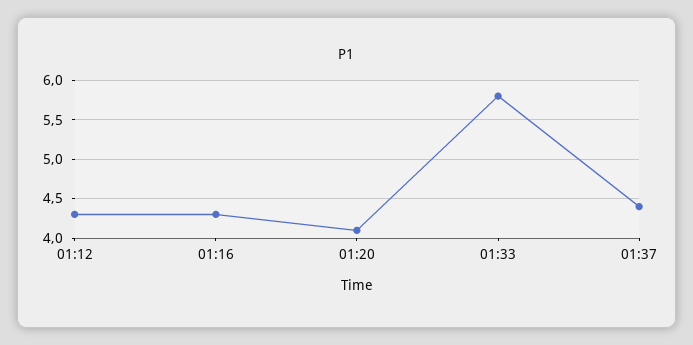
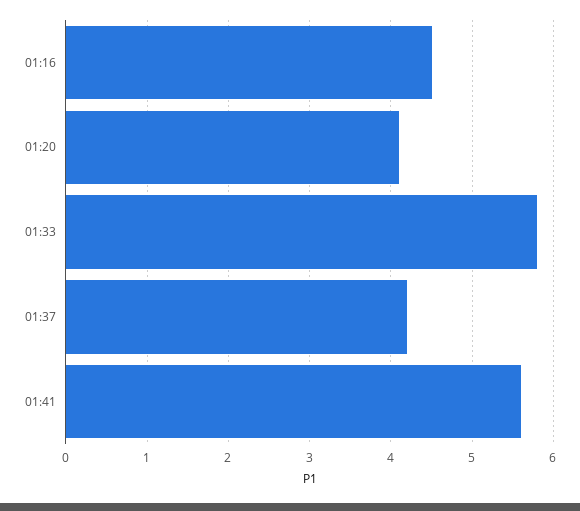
01:12: 4.3 -> none
01:16: 4.3 -> 4.5
01:37: 4.4 -> 4.2
01:41: none -> 5.6

